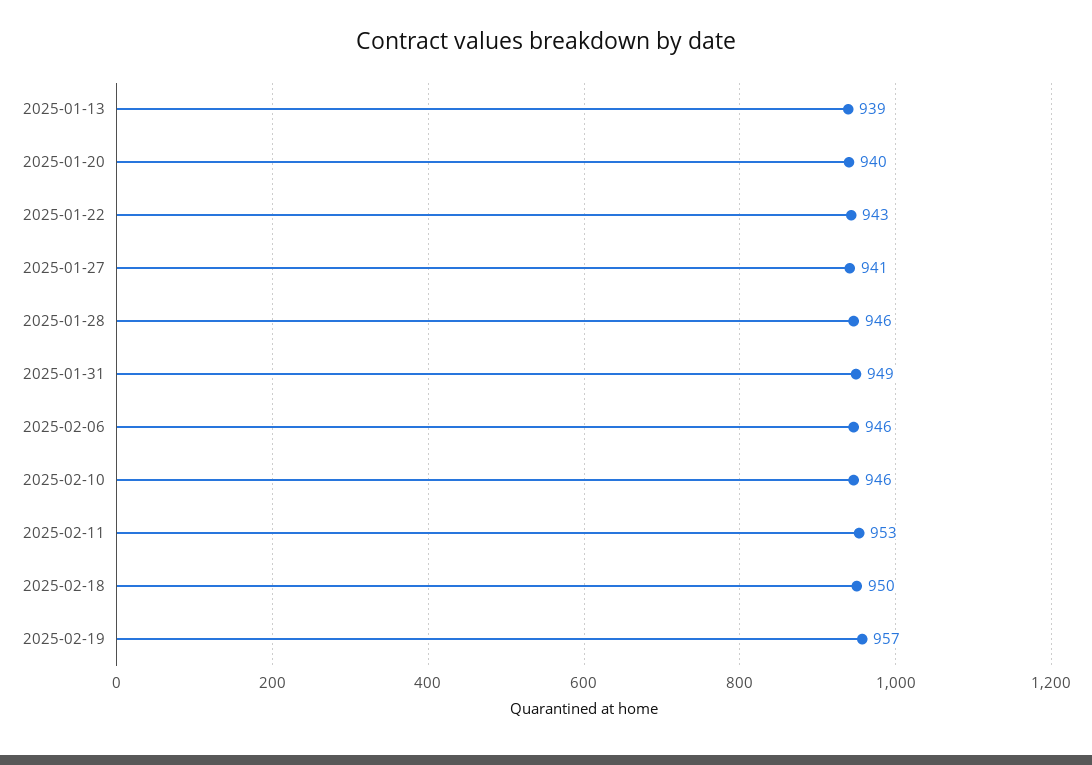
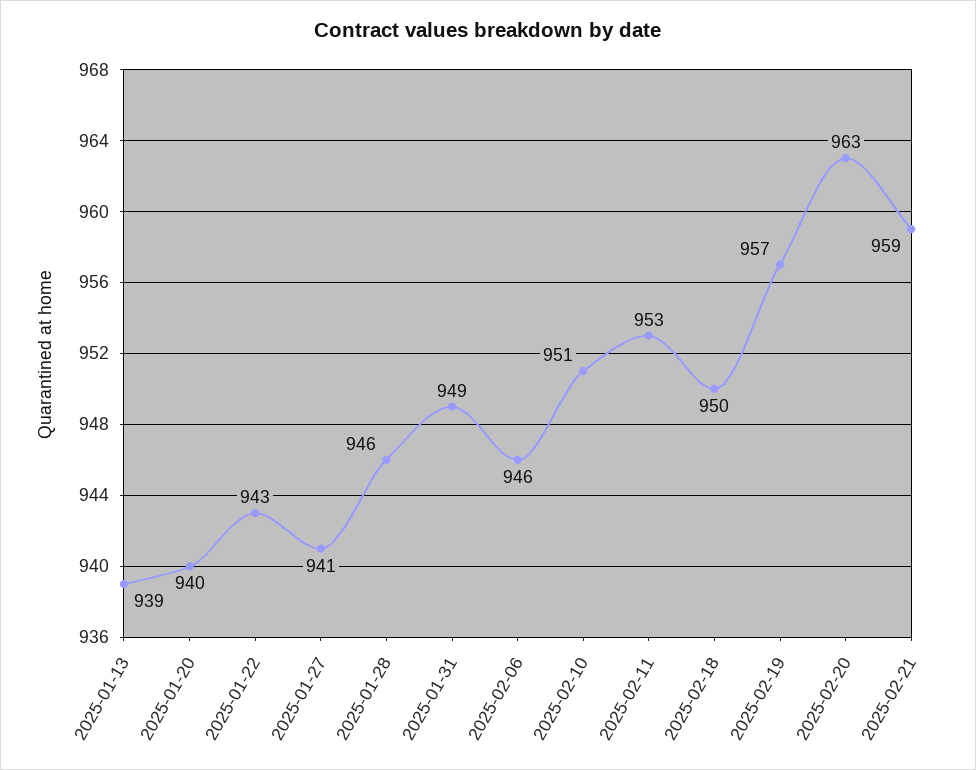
2025-02-10: 946 -> 951
2025-02-20: none -> 963
2025-02-21: none -> 959

